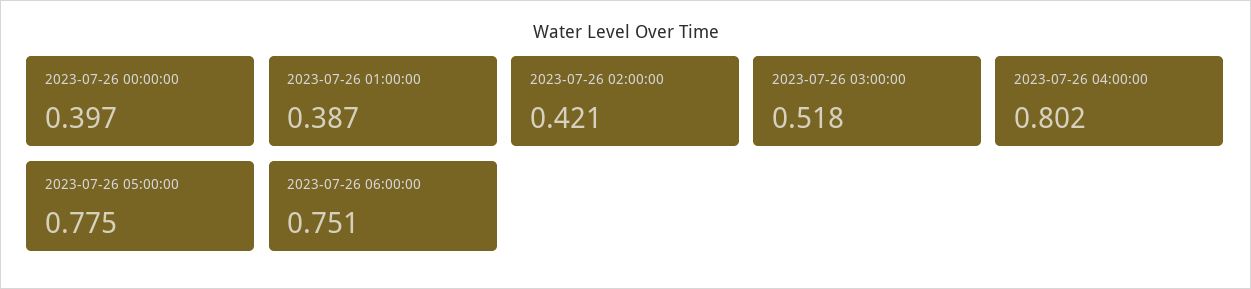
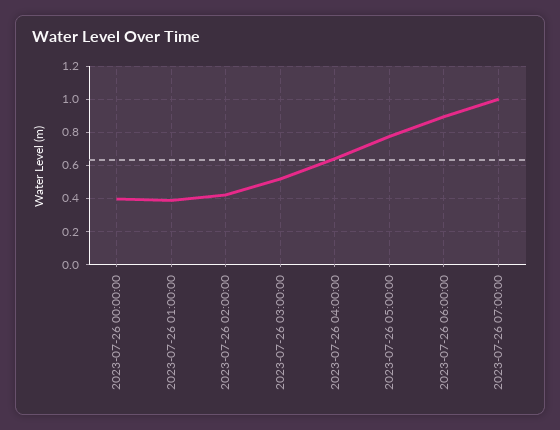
2023-07-26 04:00:00: 0.802 -> 0.65
2023-07-26 06:00:00: 0.751 -> 0.9
2023-07-26 07:00:00: none -> 1

